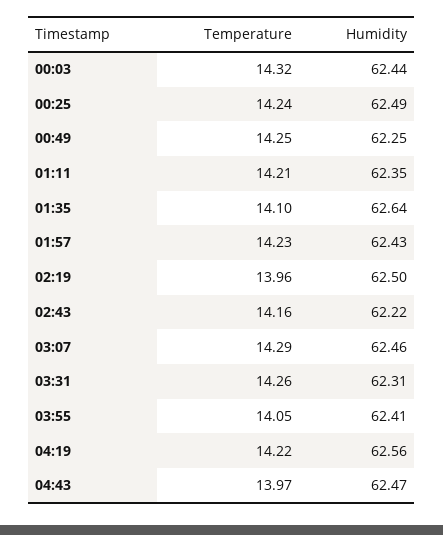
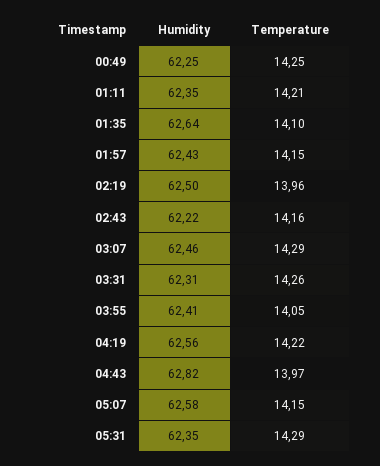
Temperature, 00:03: 14.32 -> none
Humidity, 00:03: 62.44 -> none
Temperature, 00:25: 14.24 -> none
Humidity, 00:25: 62.49 -> none
Temperature, 01:57: 14.23 -> 14.15
Humidity, 04:43: 62.47 -> 62.82
Humidity, 05:07: none -> 62.58
Temperature, 05:07: none -> 14.15
Humidity, 05:31: none -> 62.35
Temperature, 05:31: none -> 14.29

